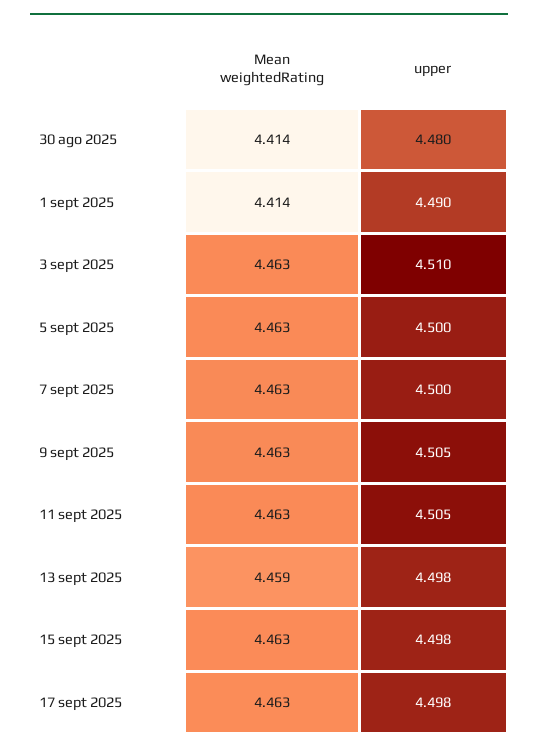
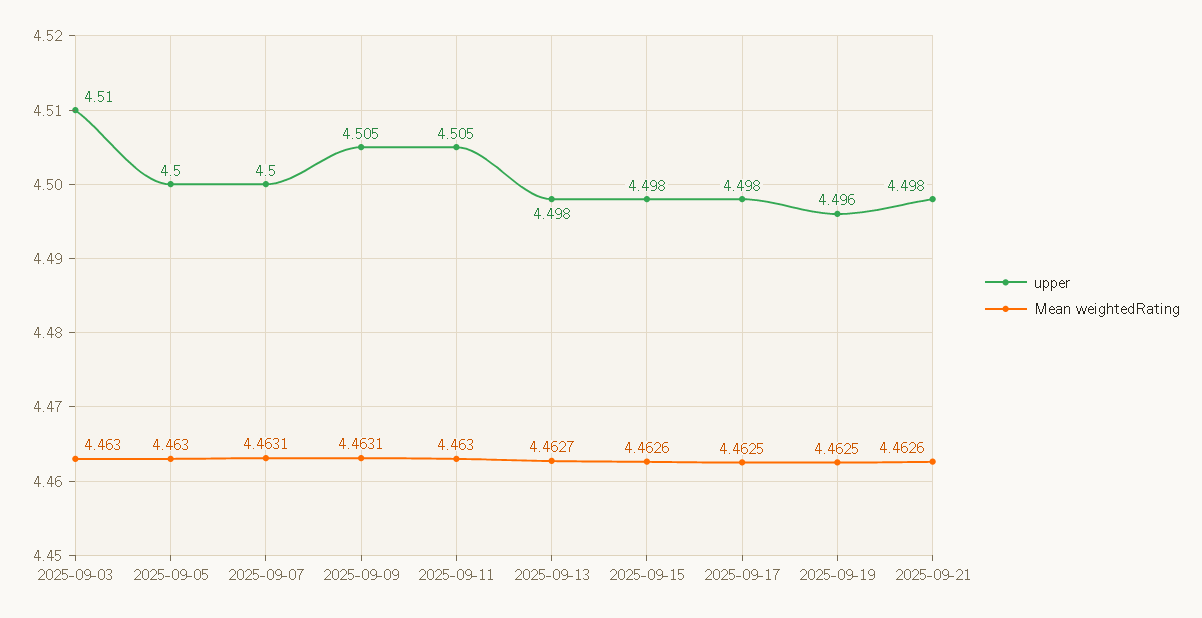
Mean weightedRating, 30 ago 2025: 4.414 -> none
upper, 30 ago 2025: 4.48 -> none
Mean weightedRating, 1 sept 2025: 4.414 -> none
upper, 1 sept 2025: 4.49 -> none
Mean weightedRating, 13 sept 2025: 4.459 -> 4.4627
upper, 2025-09-19: none -> 4.496
Mean weightedRating, 2025-09-19: none -> 4.4625
upper, 2025-09-21: none -> 4.498
Mean weightedRating, 2025-09-21: none -> 4.4626

